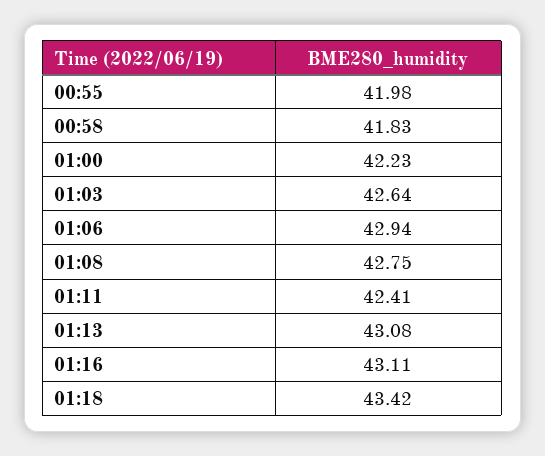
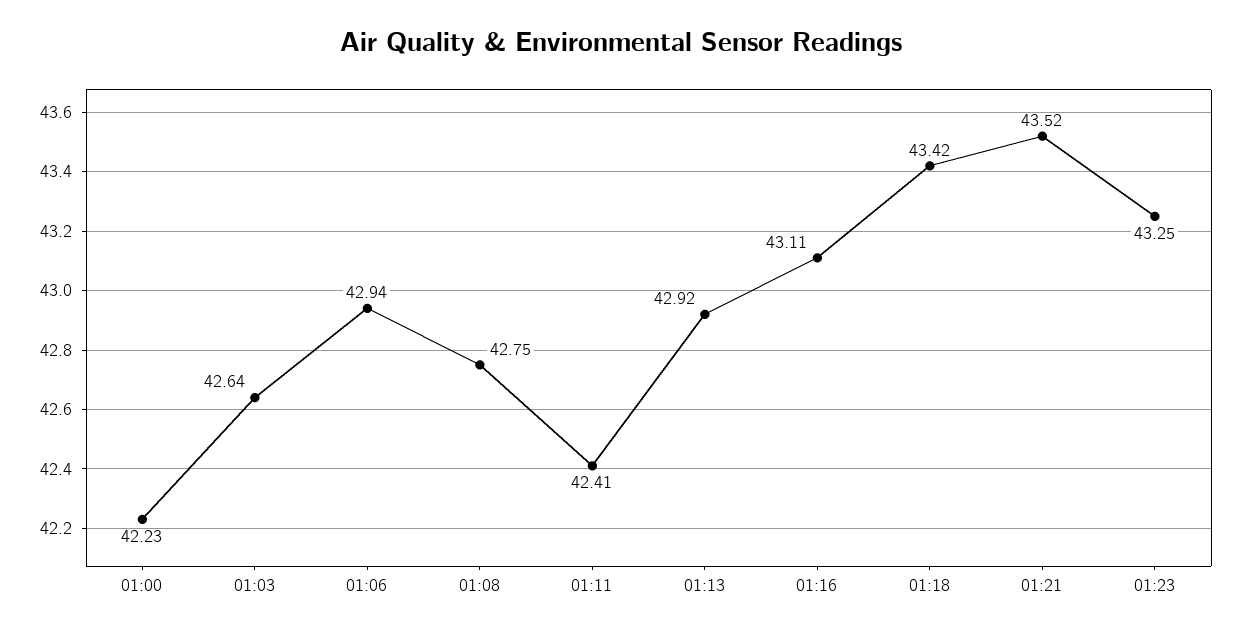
00:55: 41.98 -> none
00:58: 41.83 -> none
01:13: 43.08 -> 42.92
01:21: none -> 43.52
01:23: none -> 43.25

